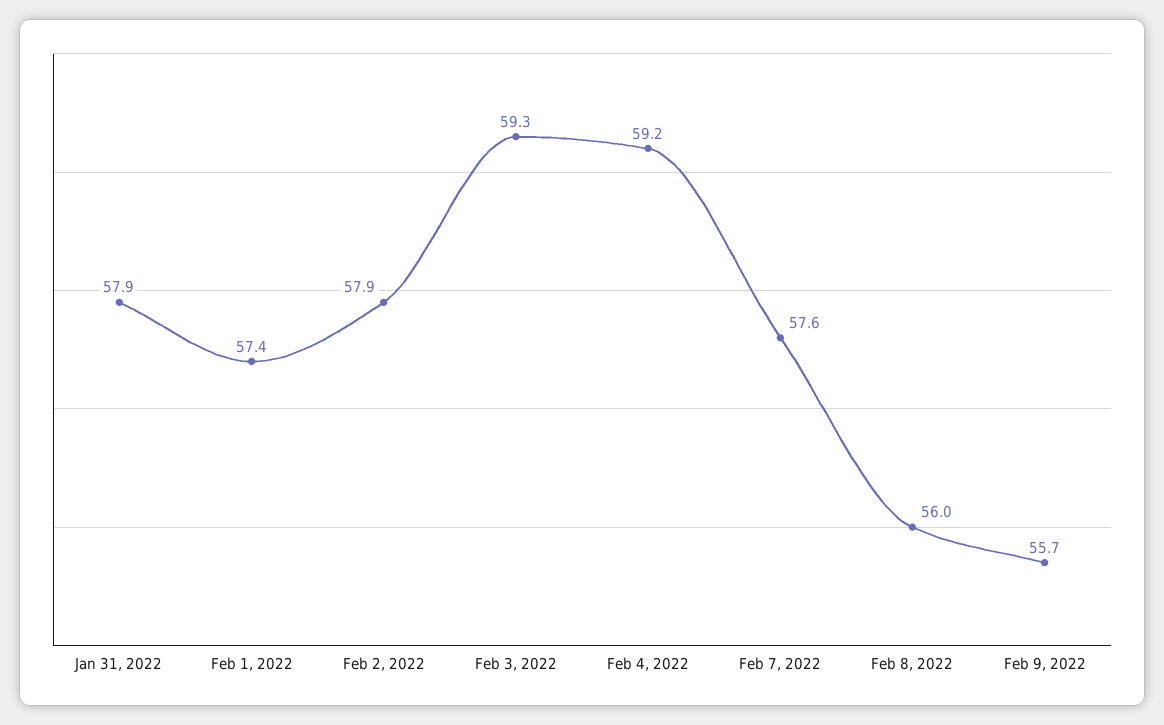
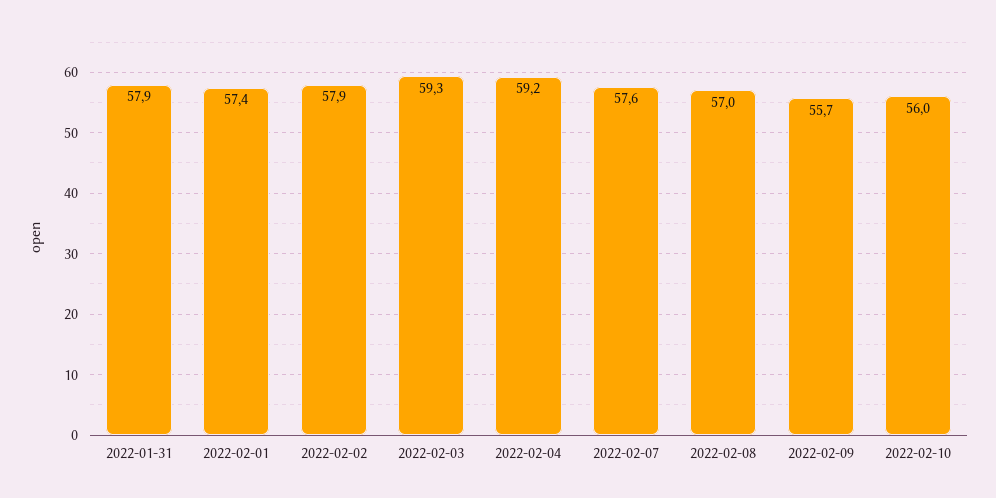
Feb 8, 2022: 56 -> 57
2022-02-10: none -> 56

